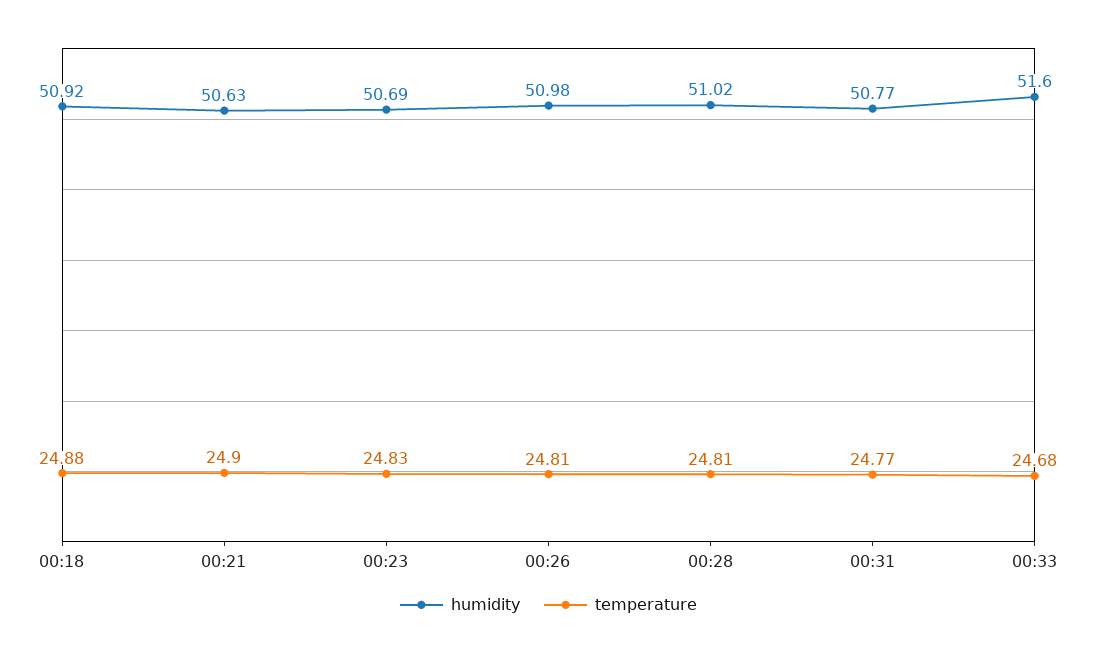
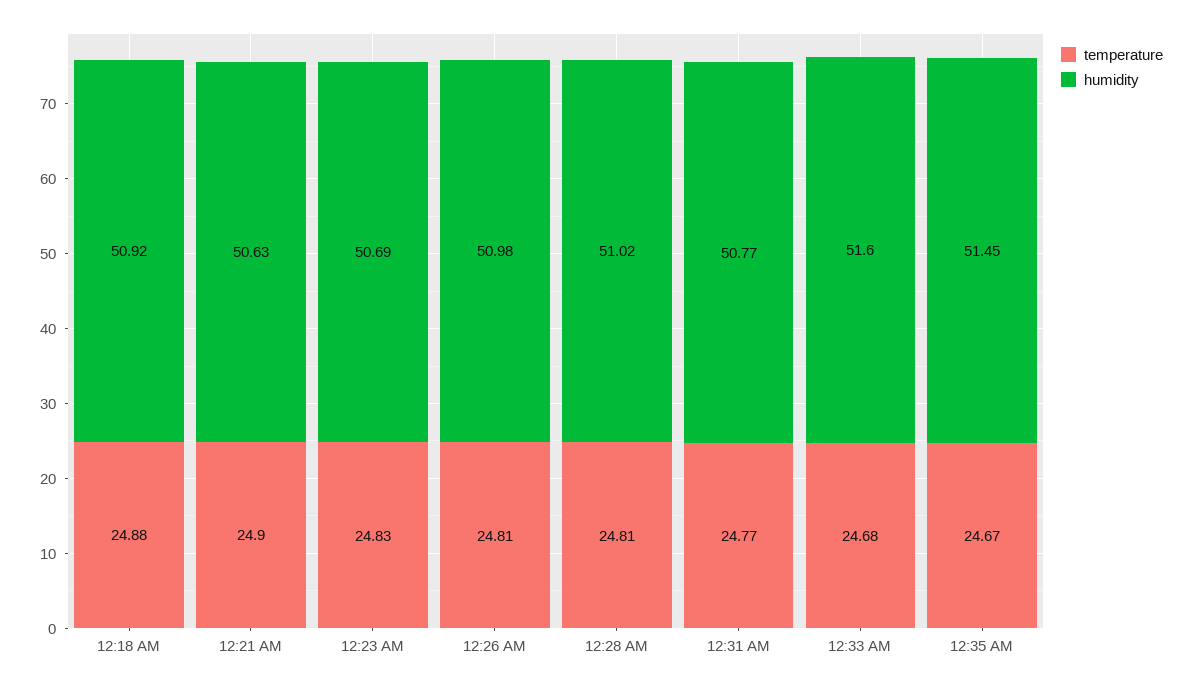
temperature, 12:35 AM: none -> 24.67
humidity, 12:35 AM: none -> 51.45

